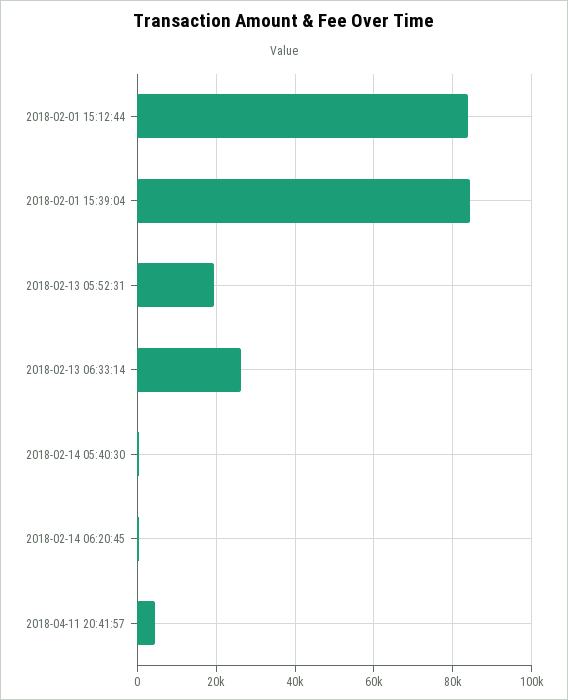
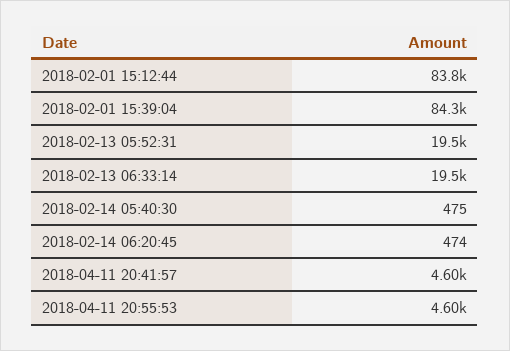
2018-02-13 06:33:14: 26000 -> 19500
2018-04-11 20:55:53: none -> 4600

